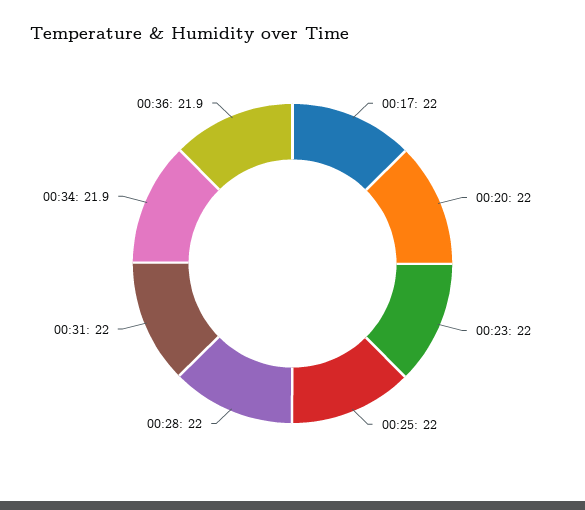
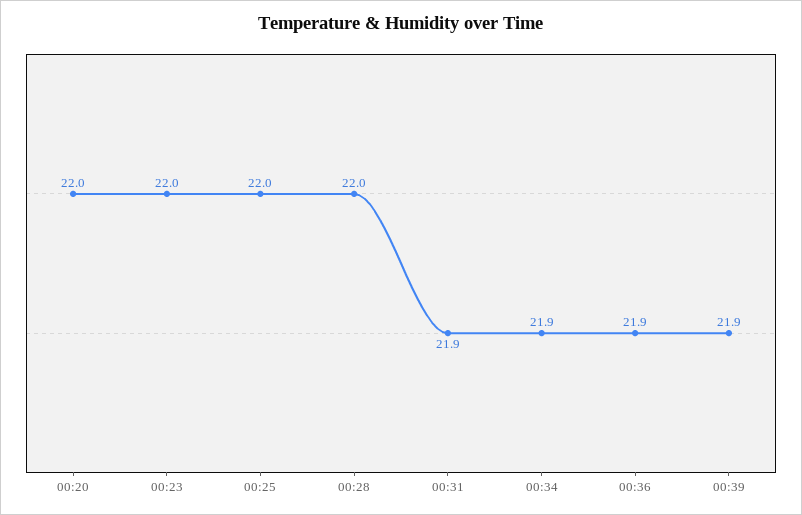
00:17: 22 -> none
00:31: 22 -> 21.9
00:39: none -> 21.9

